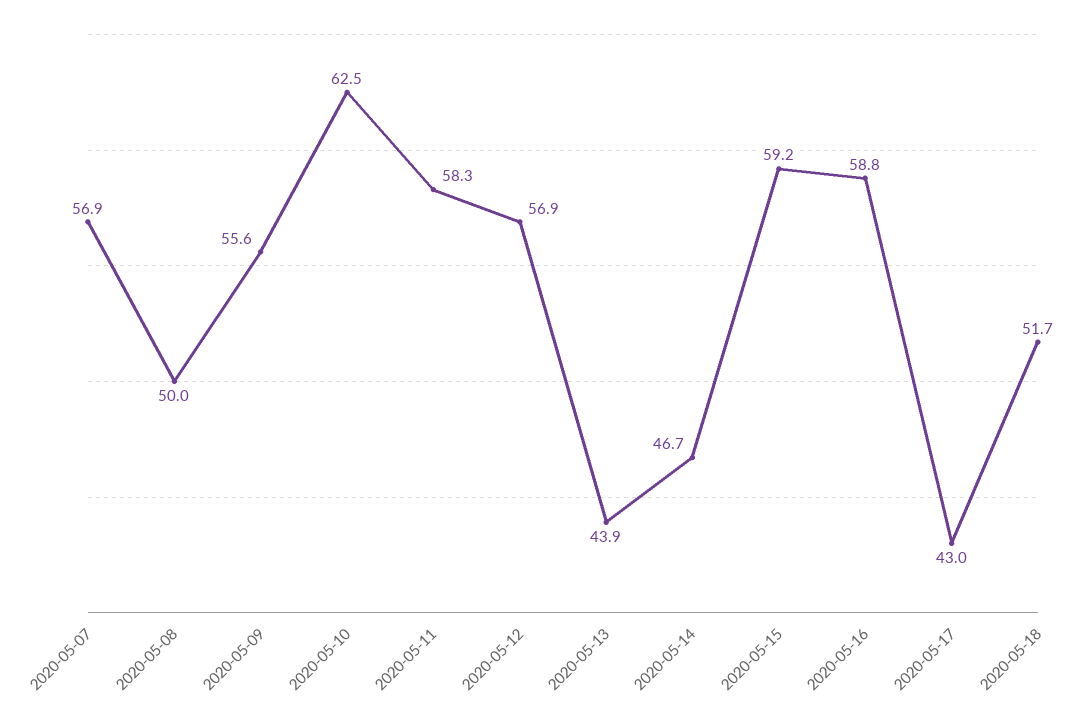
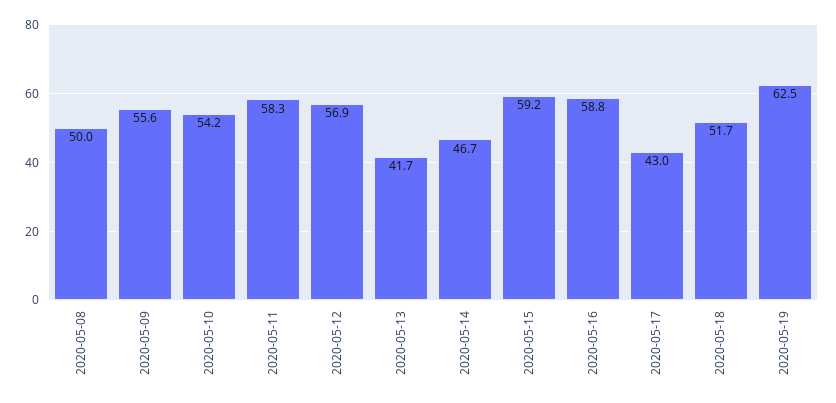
2020-05-07: 56.9 -> none
2020-05-10: 62.5 -> 54.2
2020-05-13: 43.9 -> 41.7
2020-05-19: none -> 62.5

